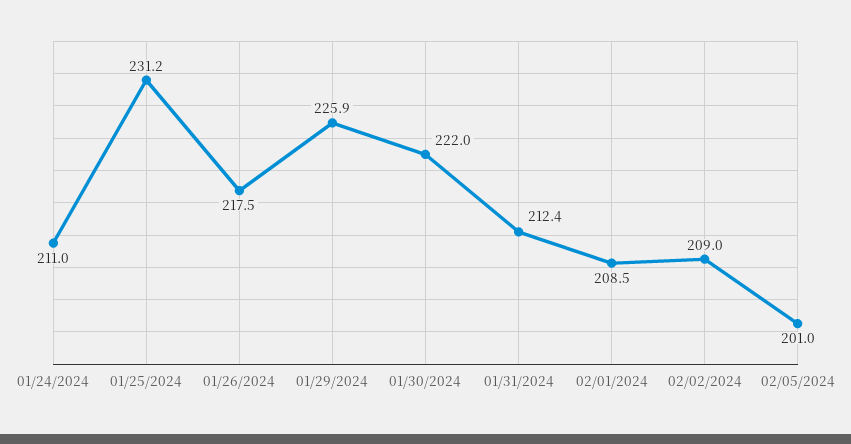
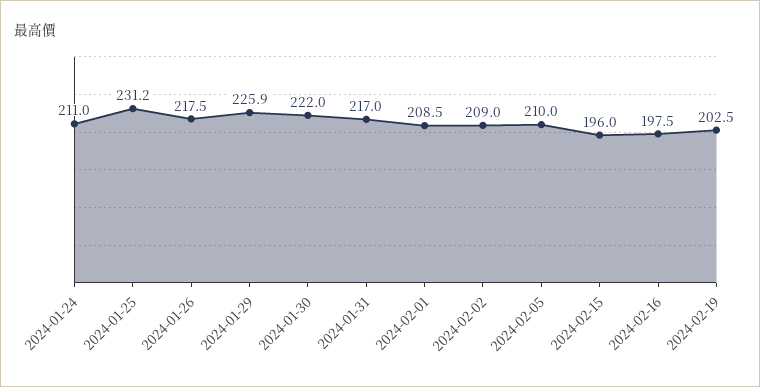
01/31/2024: 212.4 -> 217
02/05/2024: 201 -> 210
2024-02-15: none -> 196
2024-02-16: none -> 197.5
2024-02-19: none -> 202.5

